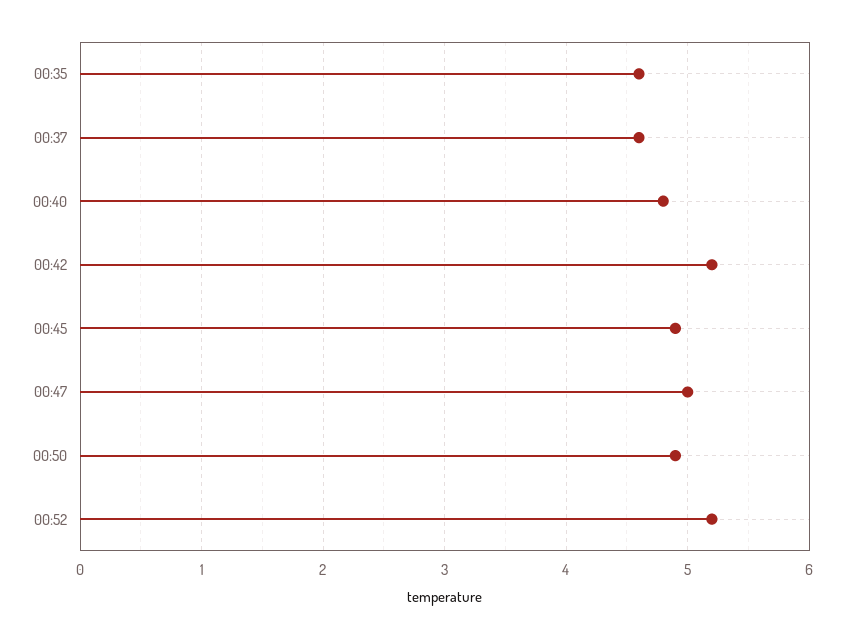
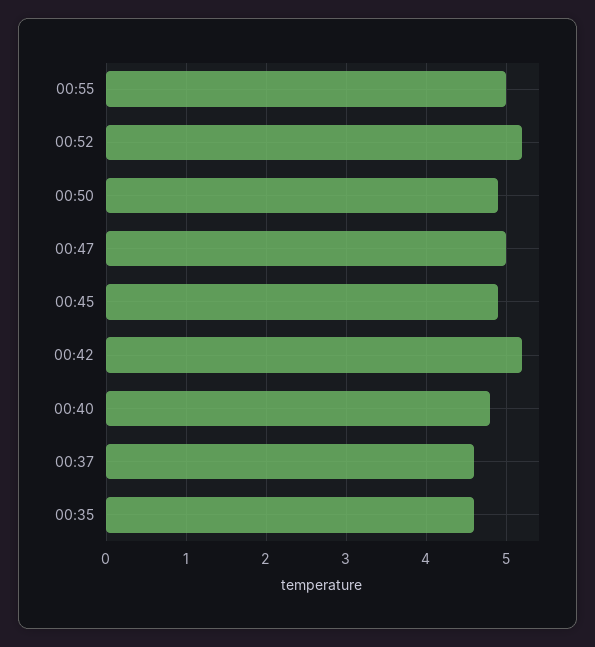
00:55: none -> 5

